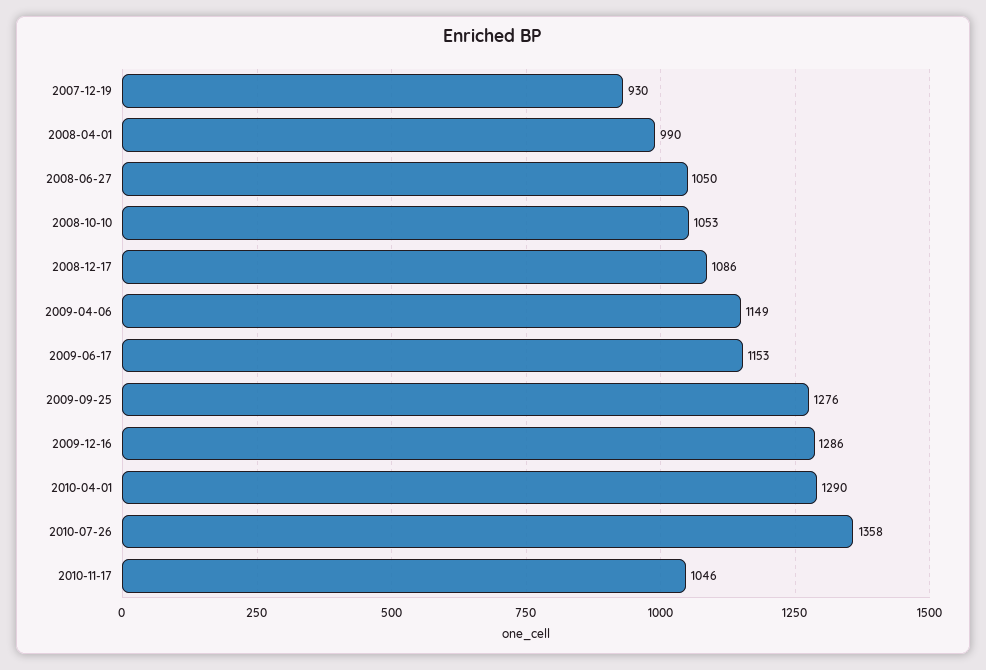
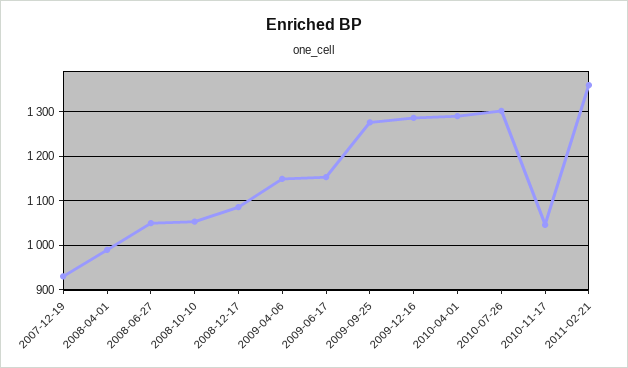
2010-07-26: 1358 -> 1300
2011-02-21: none -> 1360

